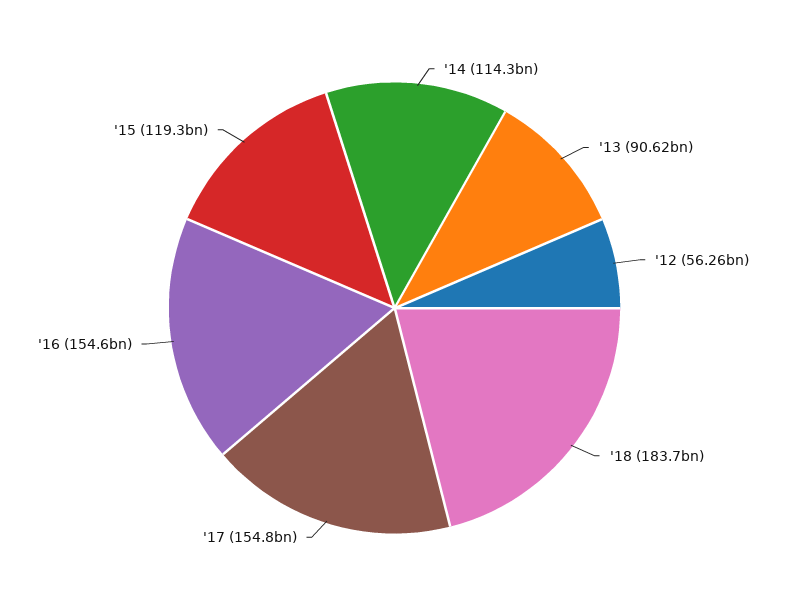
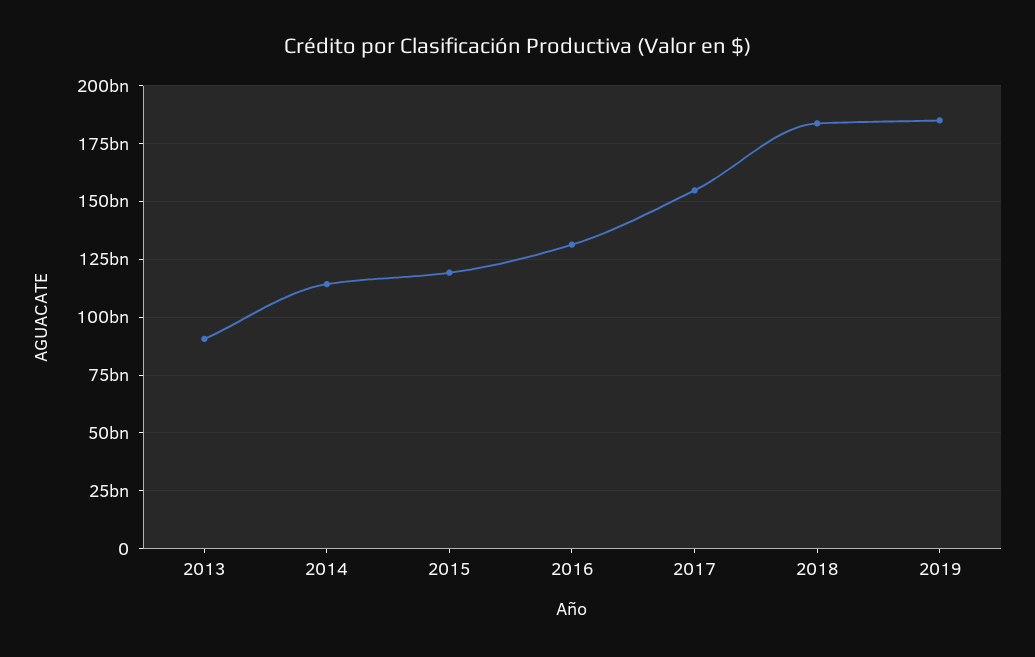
'12: 56260000000 -> none
'16: 154600000000 -> 130000000000
2019: none -> 185000000000

